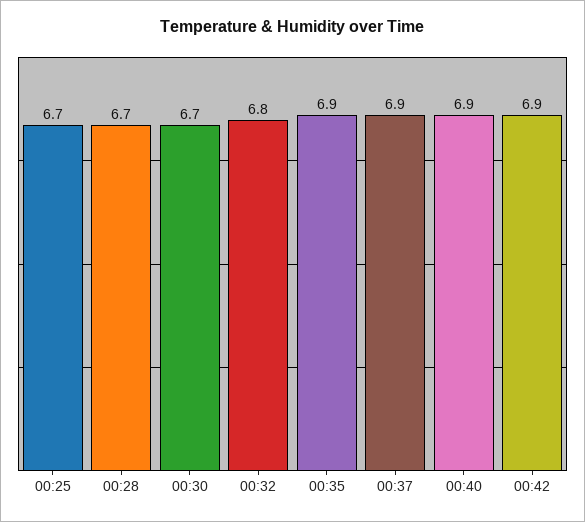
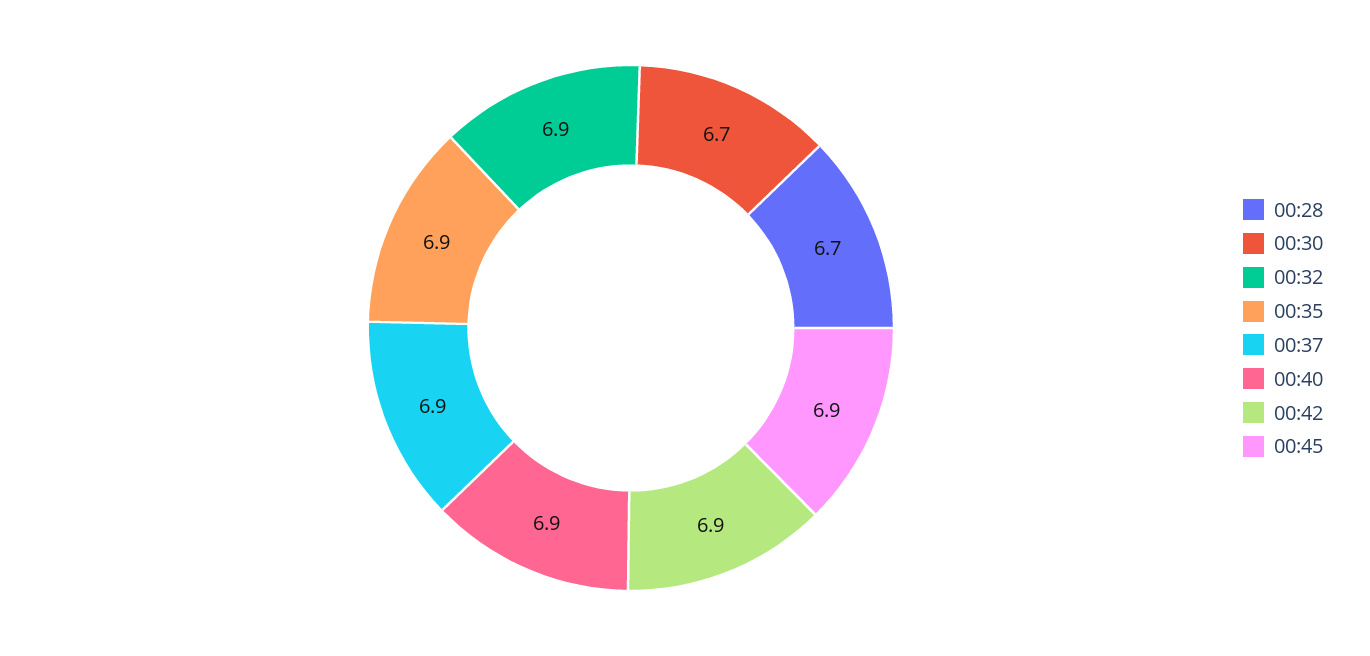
00:25: 6.7 -> none
00:32: 6.8 -> 6.9
00:45: none -> 6.9

